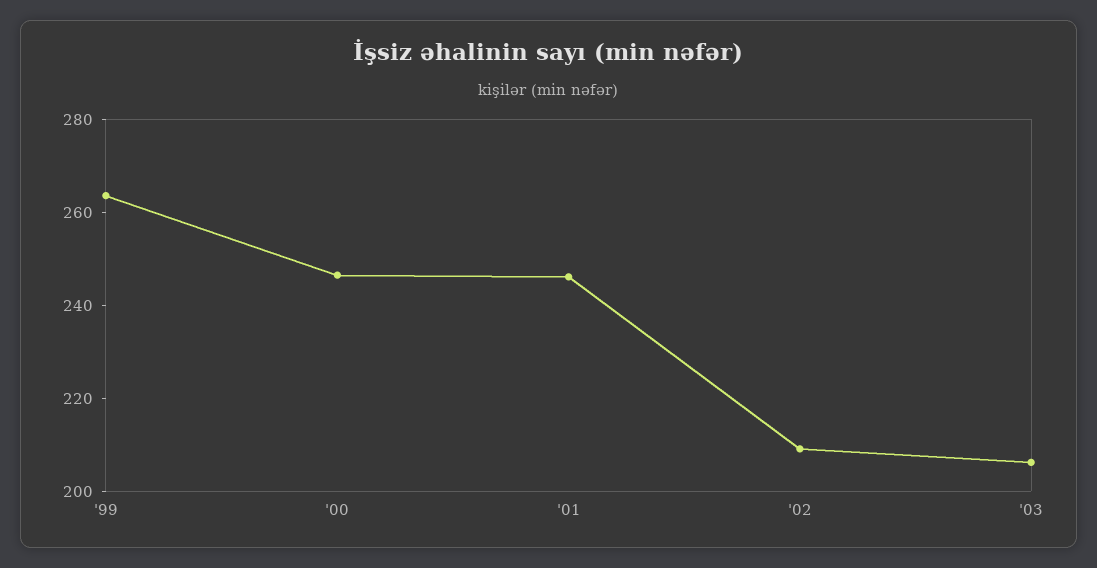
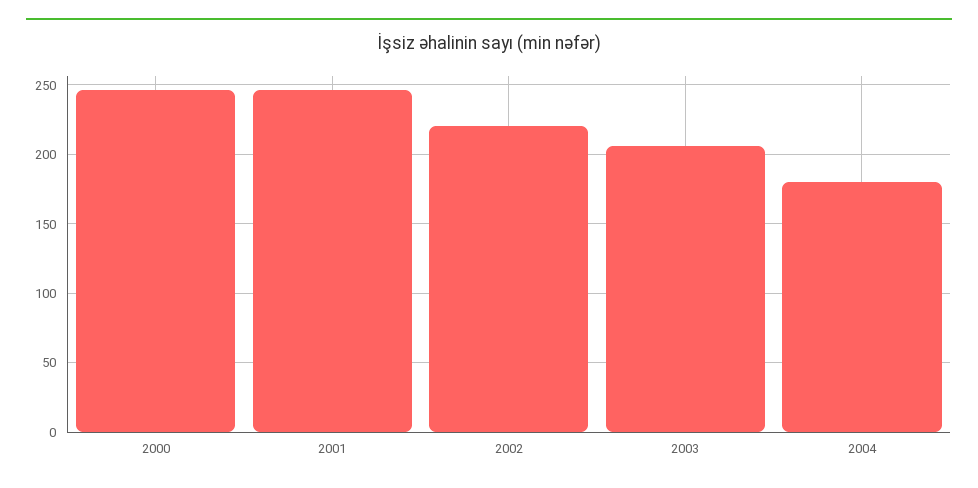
'99: 265 -> none
'02: 210 -> 220
2004: none -> 180

